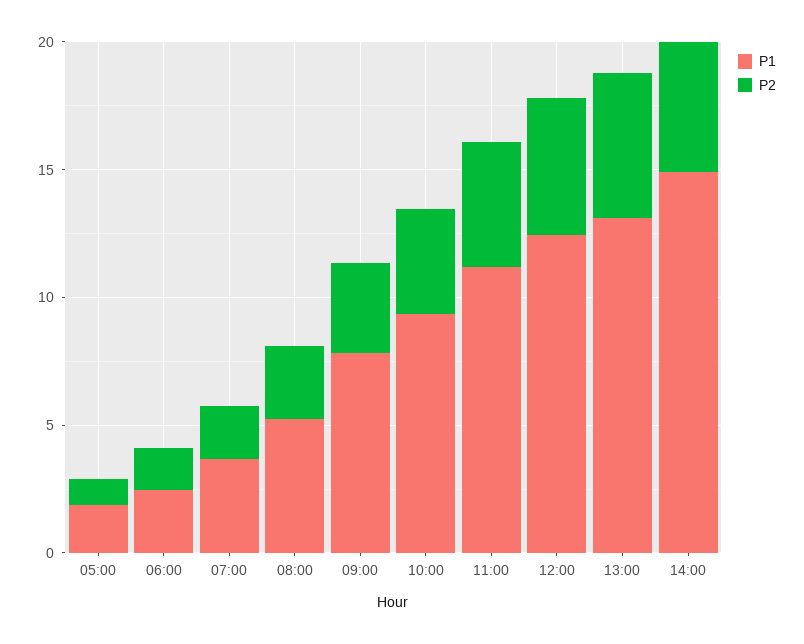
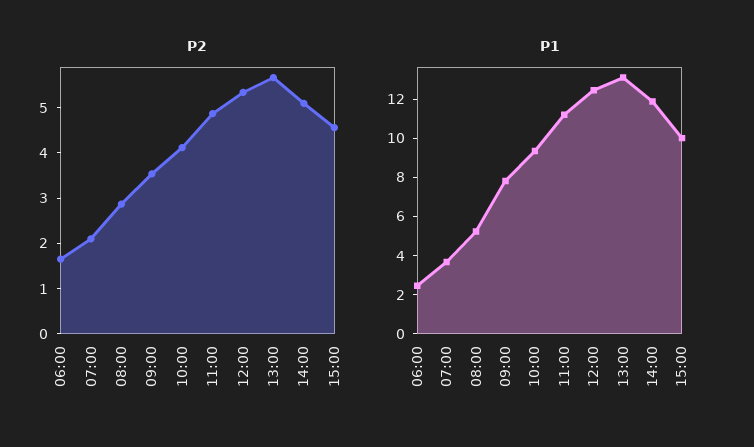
P1, 05:00: 2 -> none
P2, 05:00: 1 -> none
P1, 14:00: 15 -> 12
P2, 15:00: none -> 4.6
P1, 15:00: none -> 10

